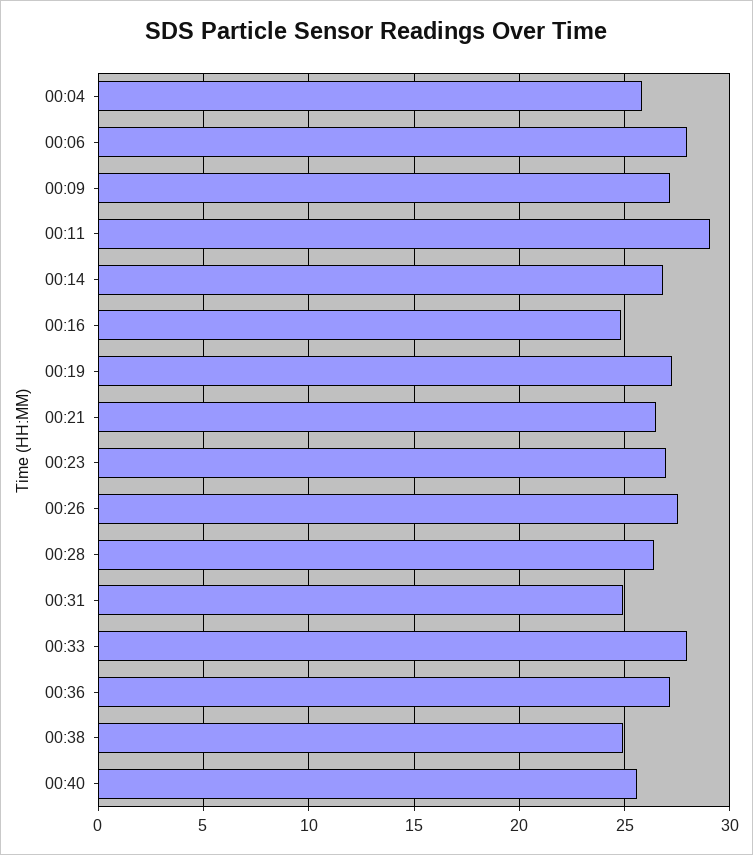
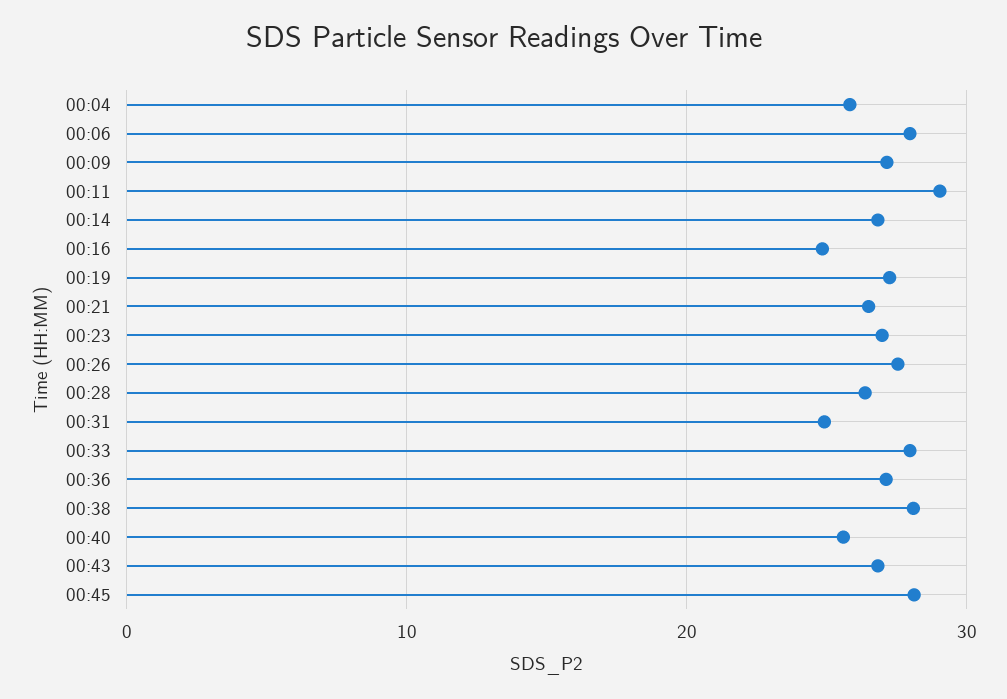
00:38: 25 -> 28
00:43: none -> 27
00:45: none -> 28

